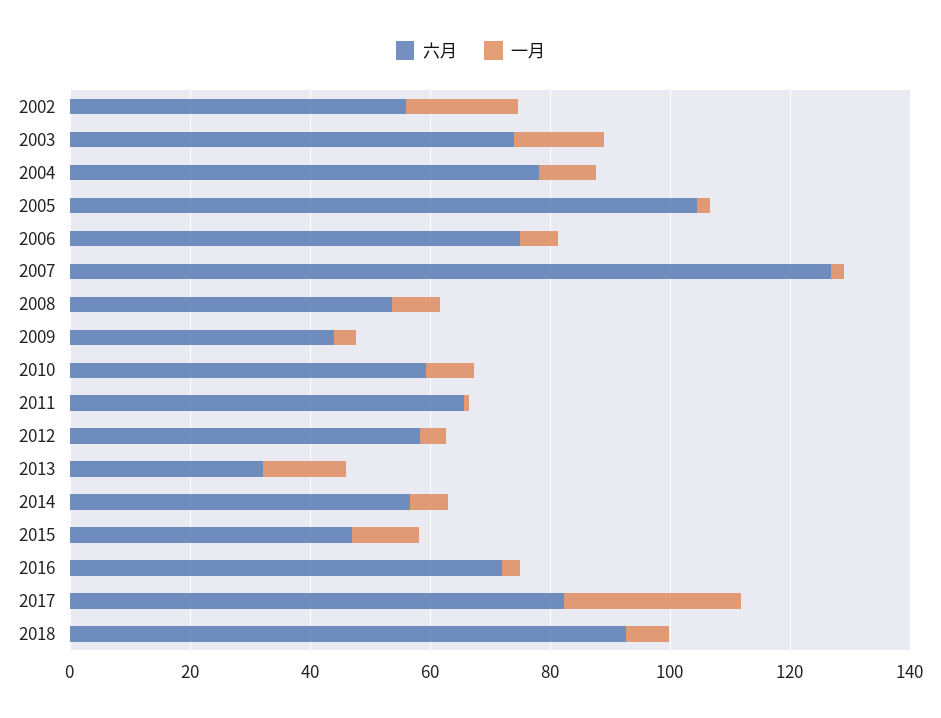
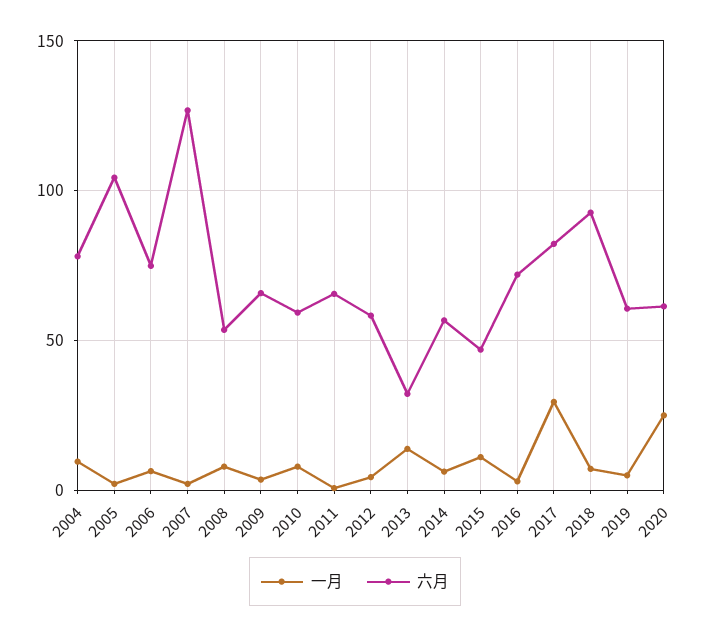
六月, 2002: 55 -> none
一月, 2002: 20 -> none
六月, 2003: 75 -> none
一月, 2003: 15 -> none
六月, 2009: 45 -> 65
一月, 2019: none -> 5
六月, 2019: none -> 60
一月, 2020: none -> 25
六月, 2020: none -> 60

